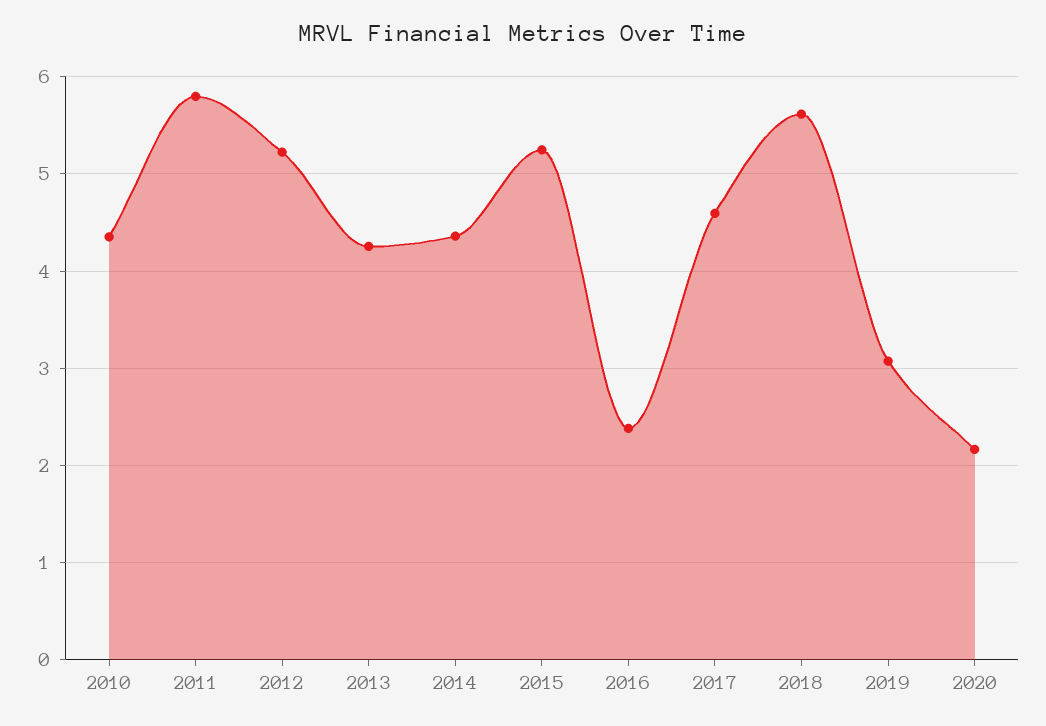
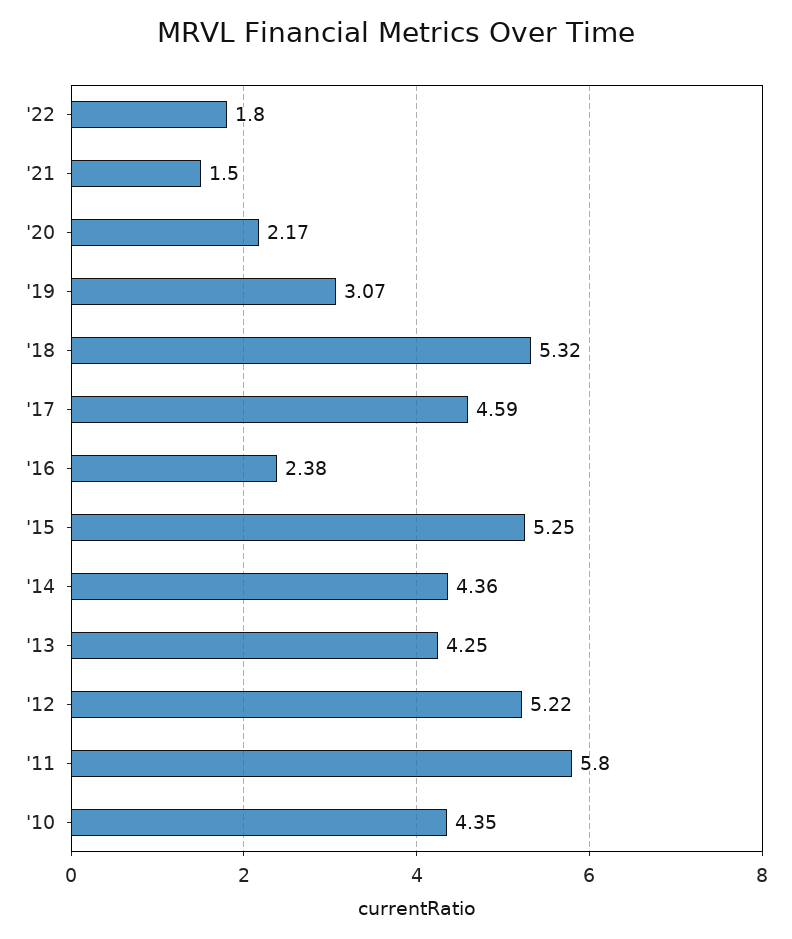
2018: 5.6 -> 5.32
'22: none -> 1.8
'21: none -> 1.5

